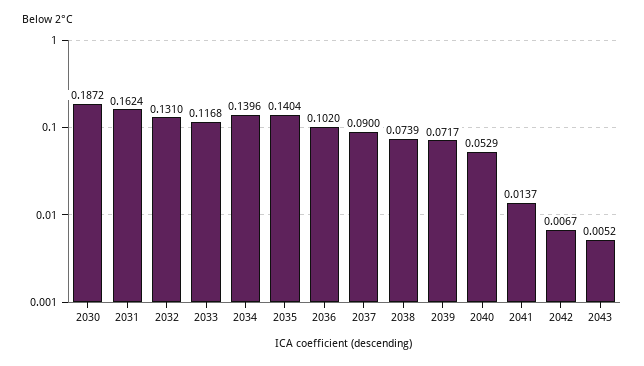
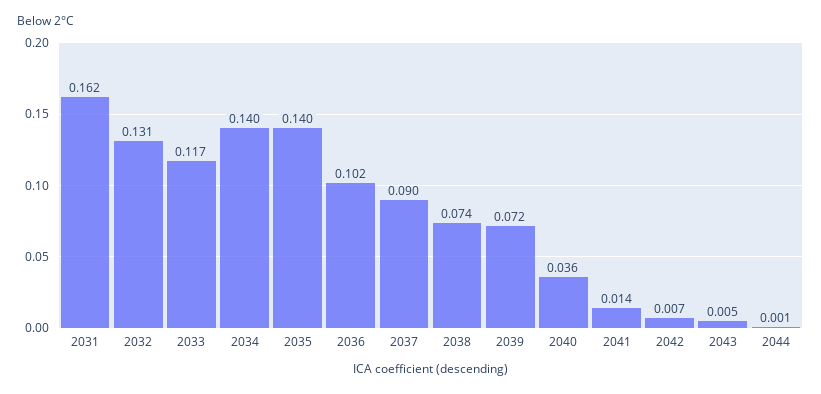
2030: 0.1872 -> none
2040: 0.0529 -> 0.036
2044: none -> 0.001

